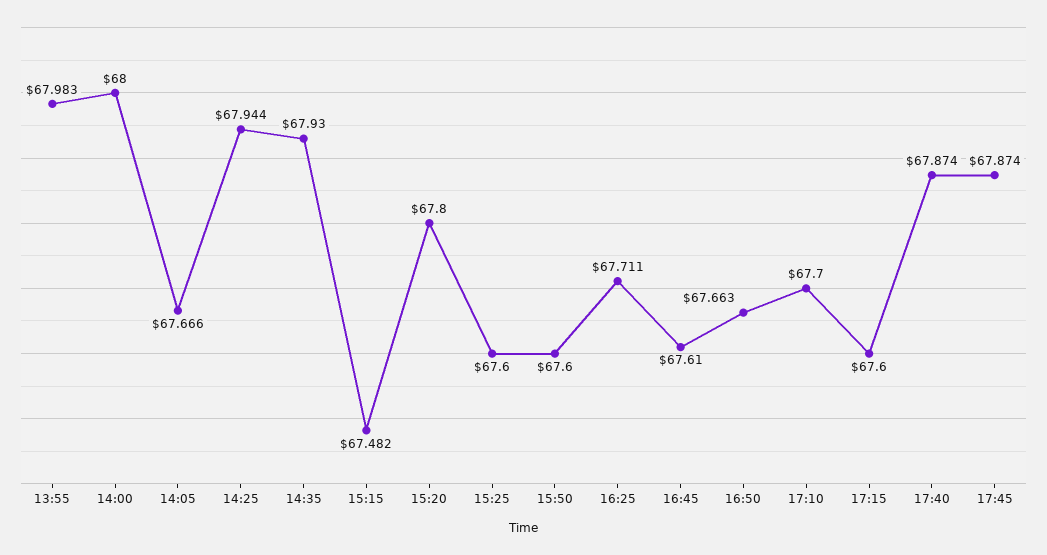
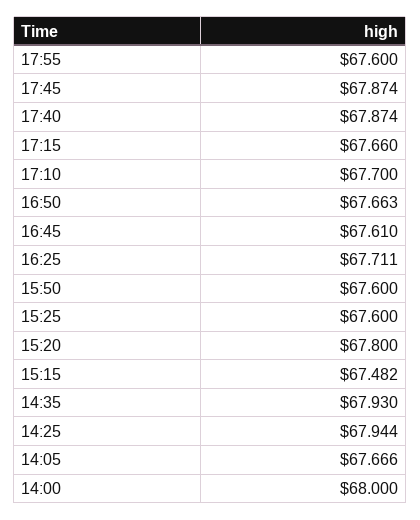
13:55: 67.983 -> none
17:15: 67.6 -> 67.66
17:55: none -> 67.6

